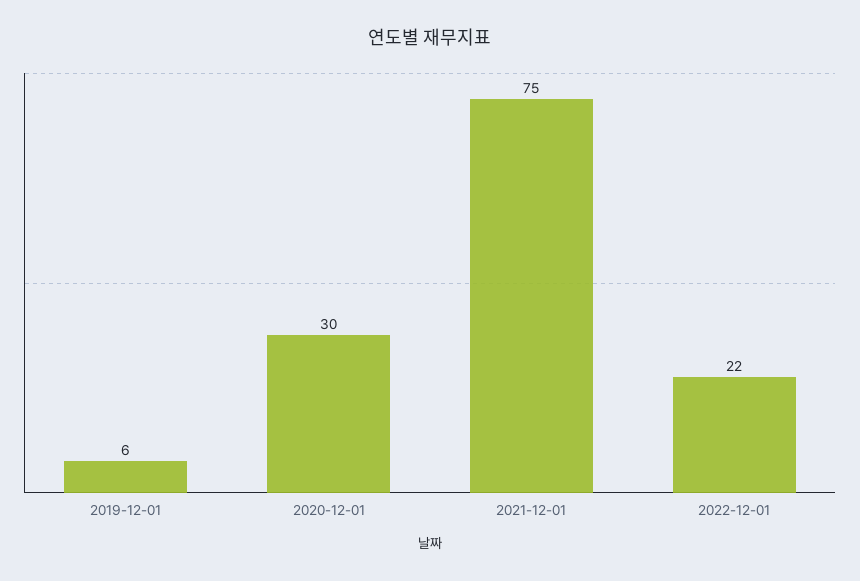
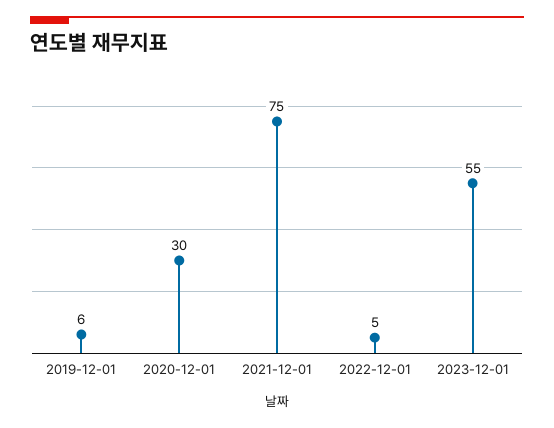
2022-12-01: 22 -> 5
2023-12-01: none -> 55

